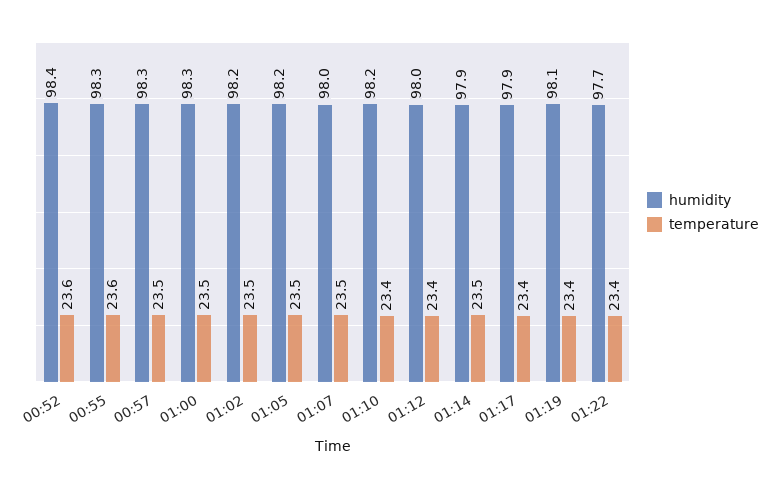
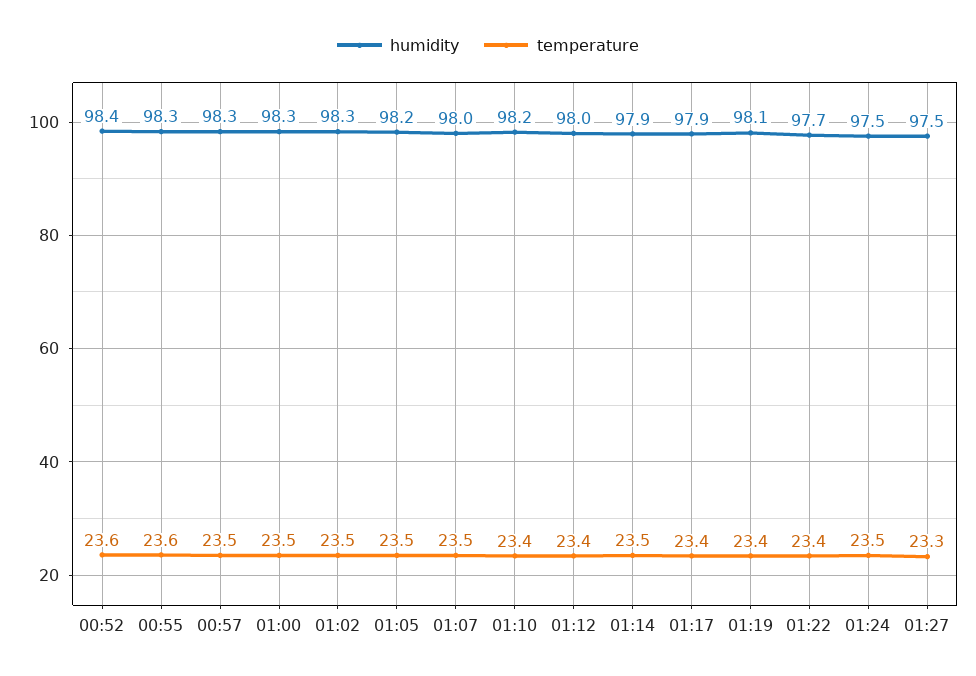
humidity, 01:02: 98.2 -> 98.3
humidity, 01:24: none -> 97.5
temperature, 01:24: none -> 23.5
humidity, 01:27: none -> 97.5
temperature, 01:27: none -> 23.3

